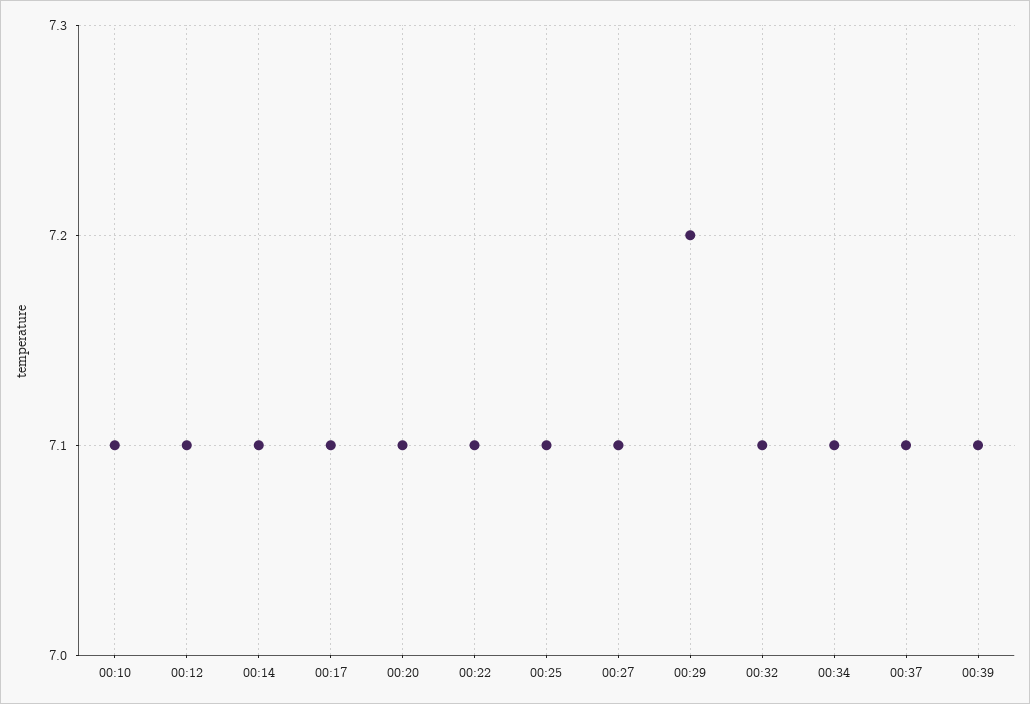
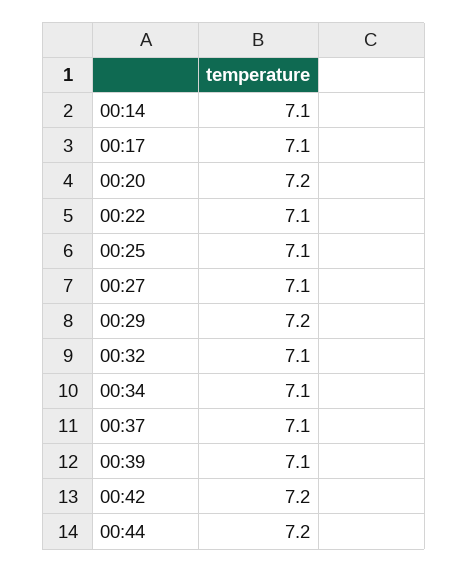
00:10: 7.1 -> none
00:12: 7.1 -> none
00:20: 7.1 -> 7.2
00:42: none -> 7.2
00:44: none -> 7.2

